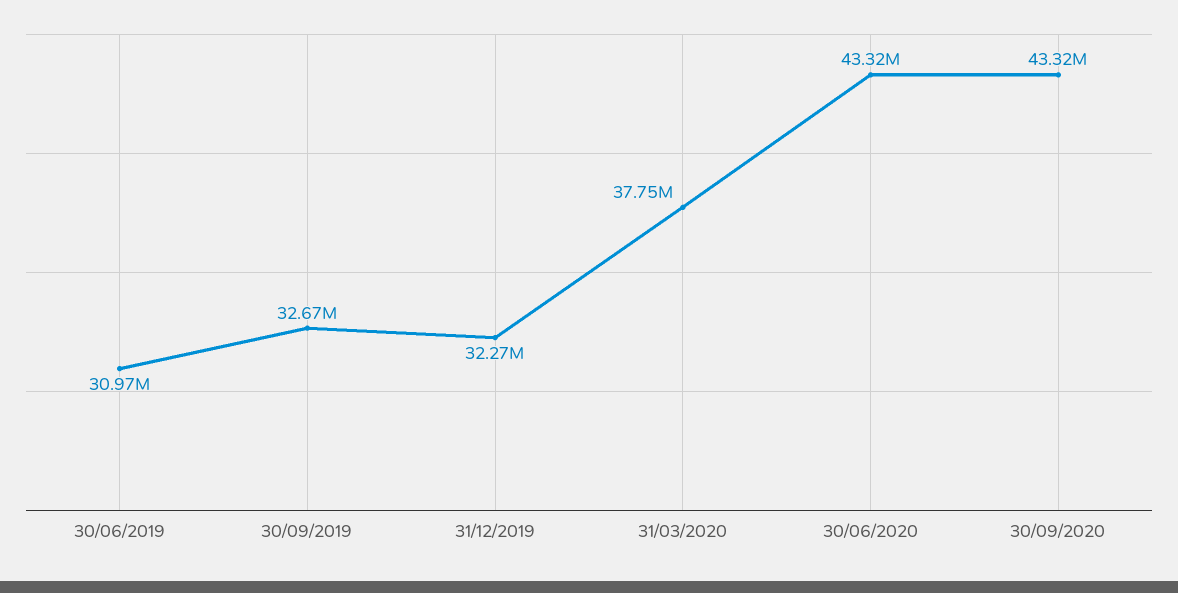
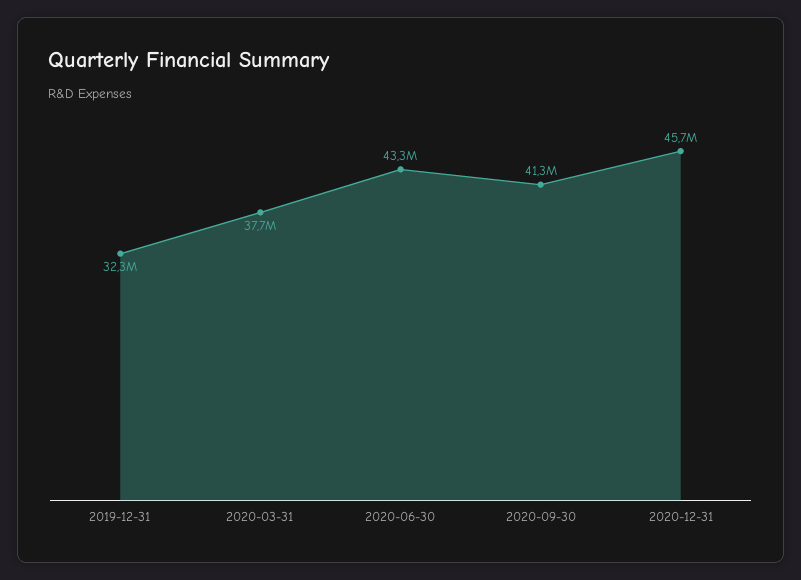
30/06/2019: 30970000 -> none
30/09/2019: 32670000 -> none
30/09/2020: 43320000 -> 41300000
2020-12-31: none -> 45700000

